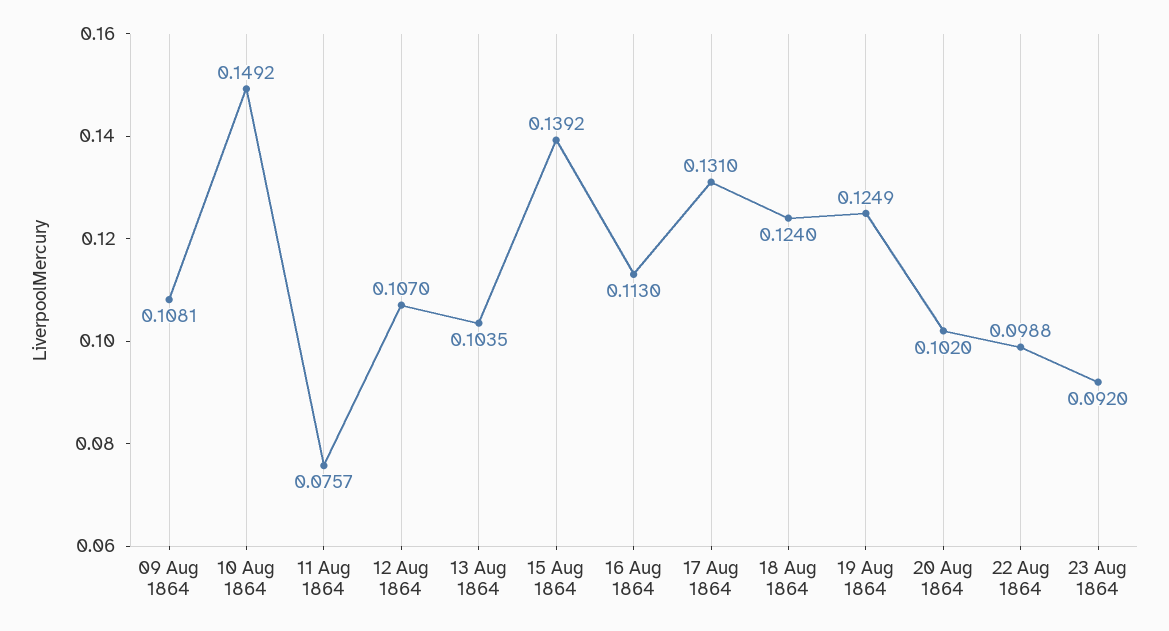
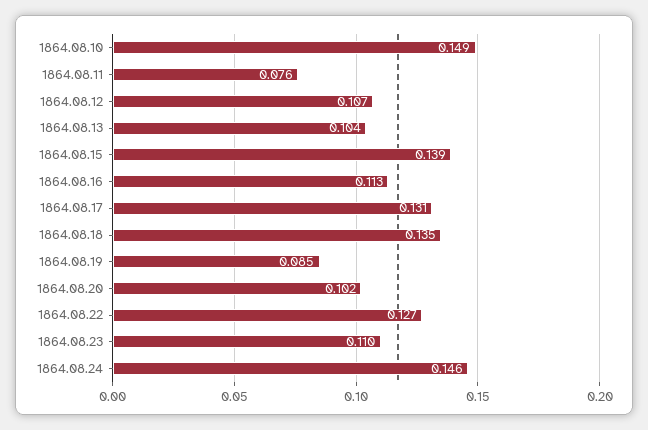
09 Aug 1864: 0.1081 -> none
18 Aug 1864: 0.124 -> 0.135
19 Aug 1864: 0.1249 -> 0.085
22 Aug 1864: 0.0988 -> 0.127
23 Aug 1864: 0.092 -> 0.11
1864.08.24: none -> 0.146

